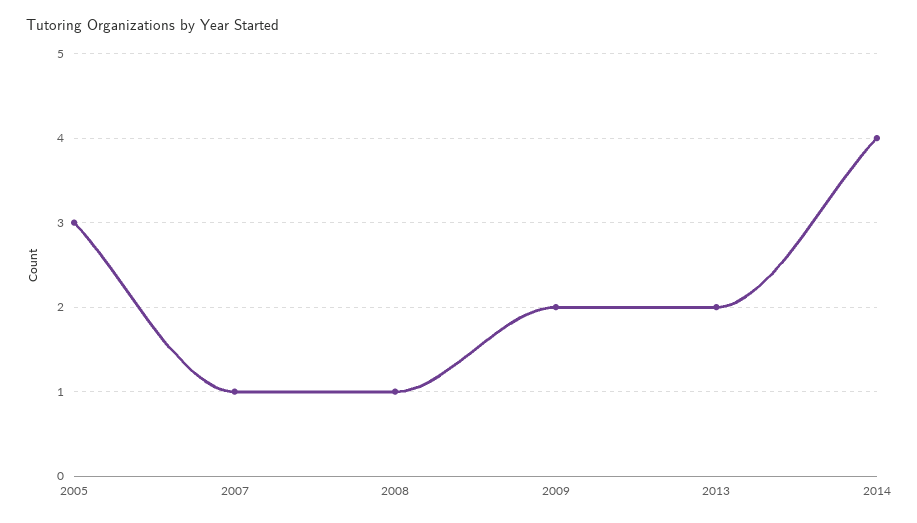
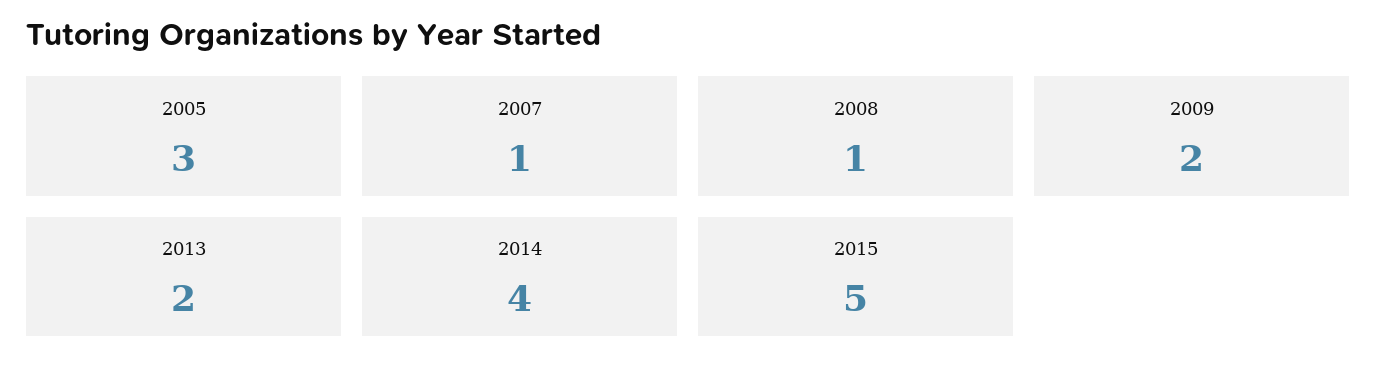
2015: none -> 5

